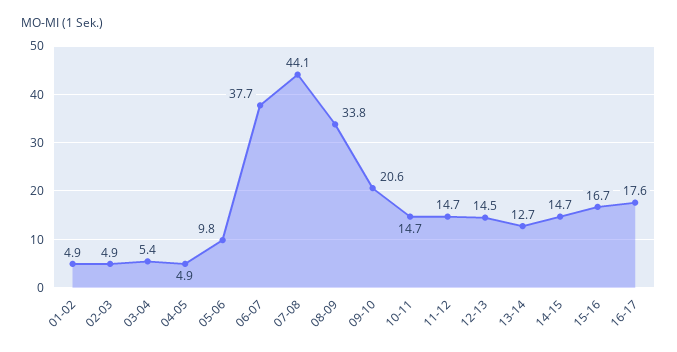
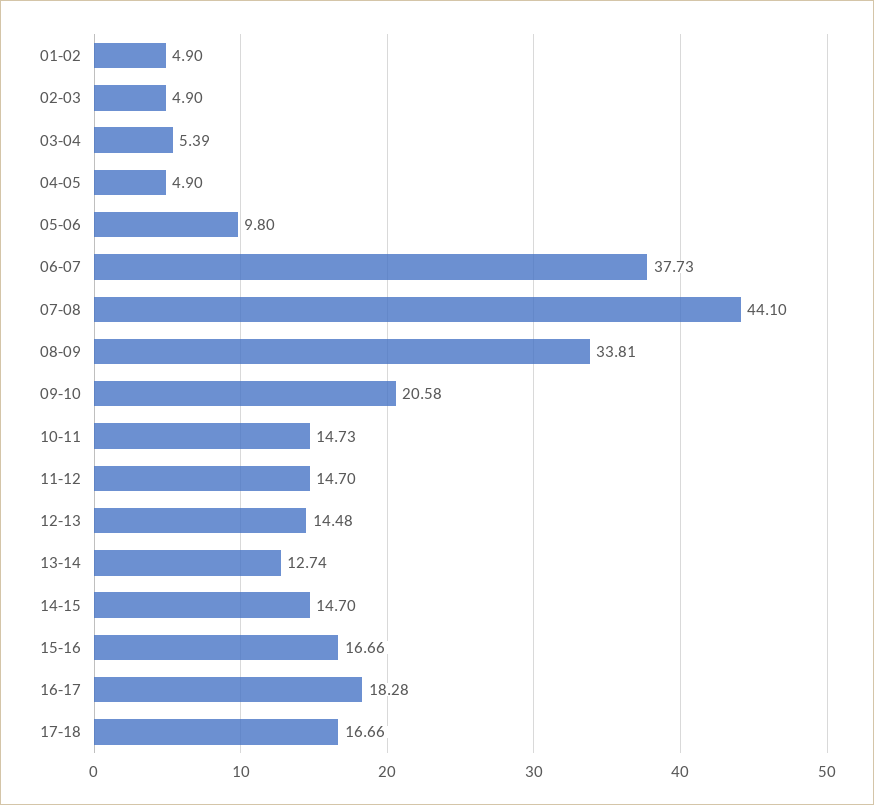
16-17: 17.6 -> 18.28
17-18: none -> 16.66

